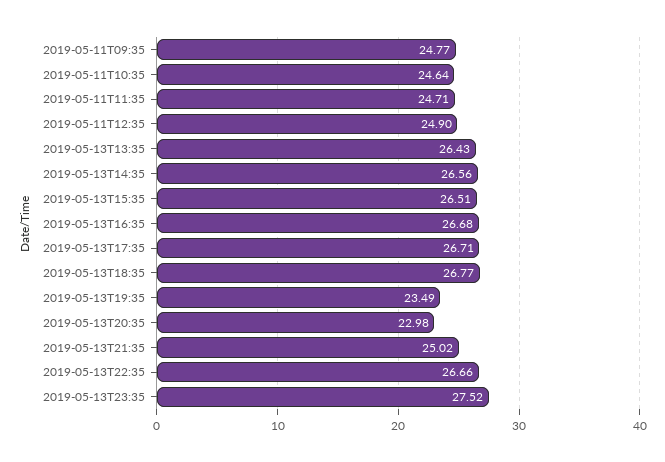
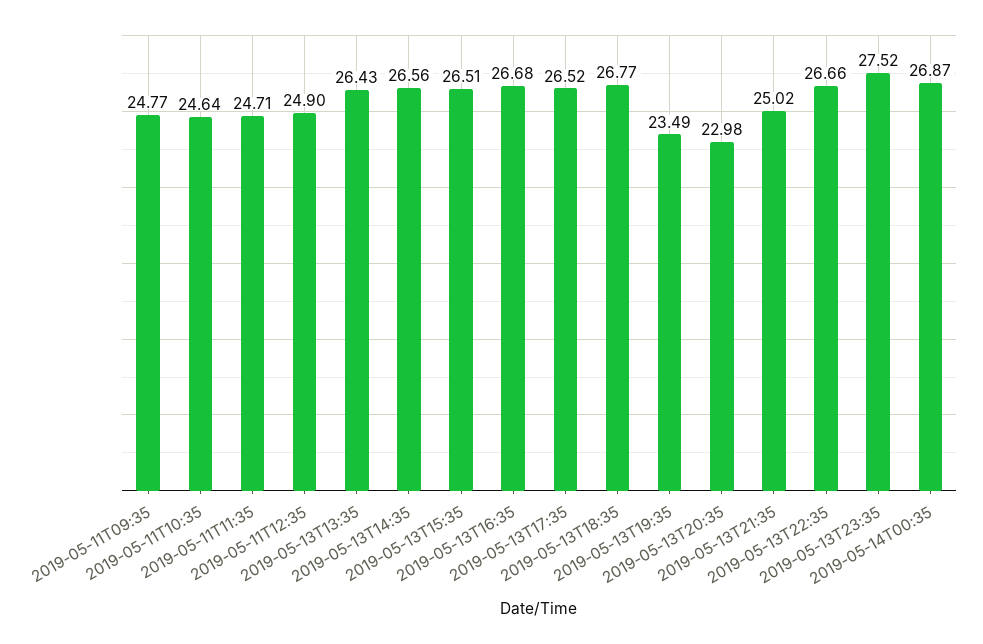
2019-05-13T17:35: 26.71 -> 26.52
2019-05-14T00:35: none -> 26.87

